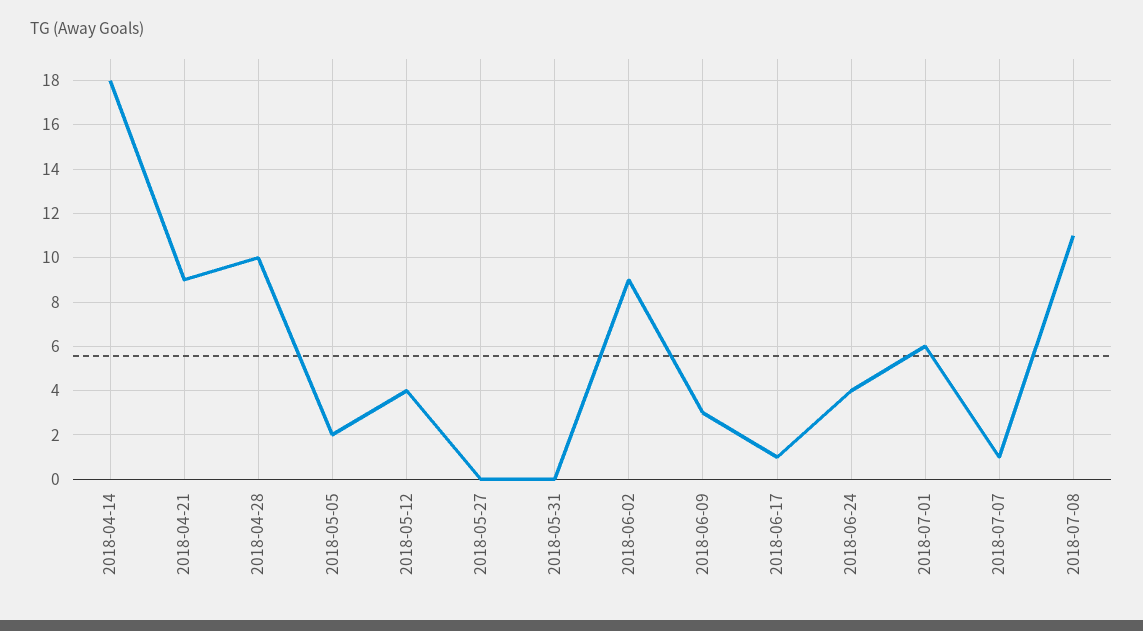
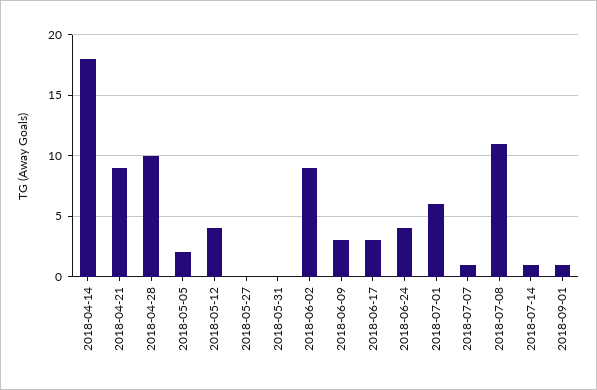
2018-06-17: 1 -> 3
2018-07-14: none -> 1
2018-09-01: none -> 1

